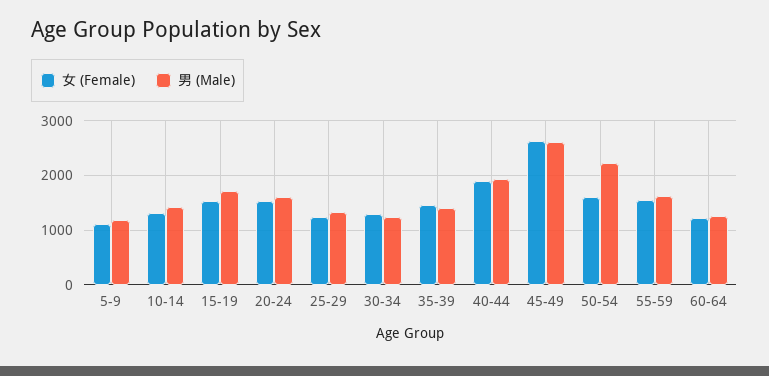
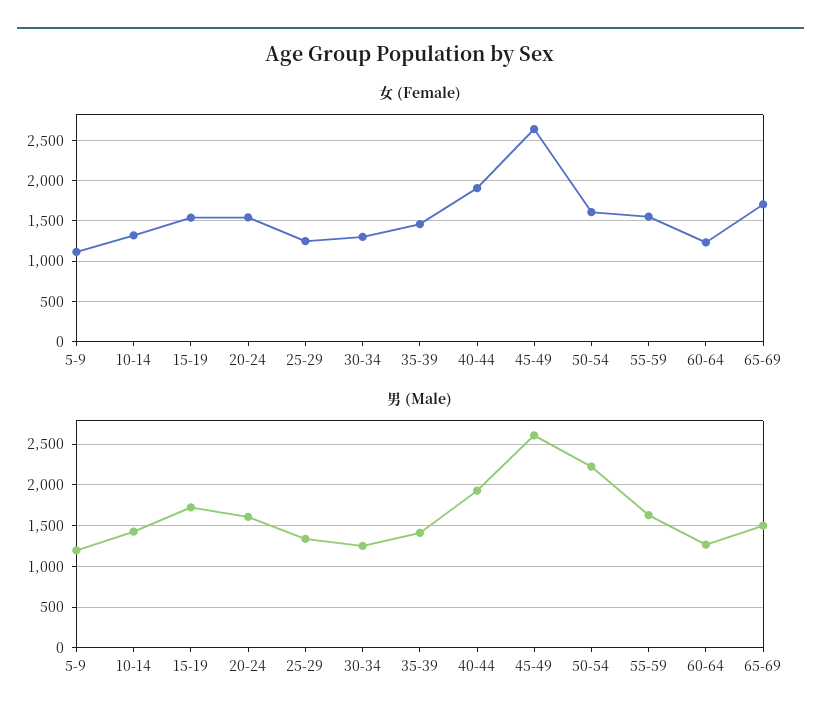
女 (Female), 65-69: none -> 1700
男 (Male), 65-69: none -> 1500

